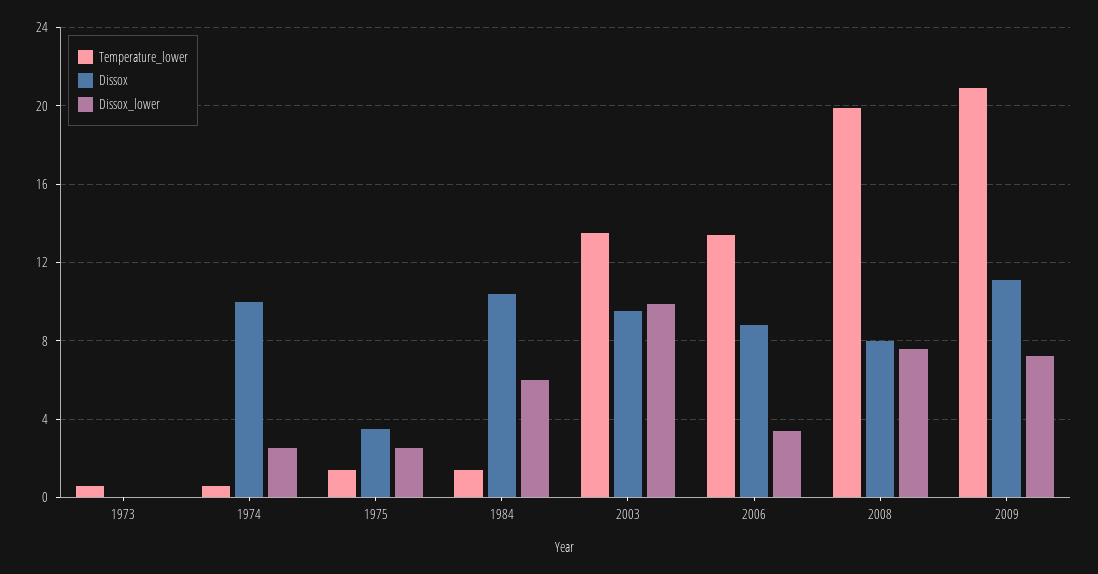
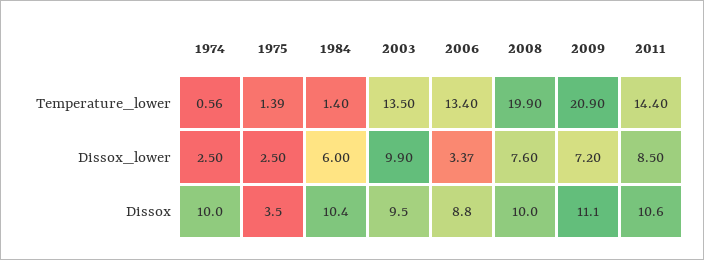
Temperature_lower, 1973: 0.5 -> none
Dissox, 1973: 0 -> none
Dissox_lower, 1973: 0 -> none
Dissox, 2008: 8 -> 10
Temperature_lower, 2011: none -> 14.4
Dissox_lower, 2011: none -> 8.5
Dissox, 2011: none -> 10.6

